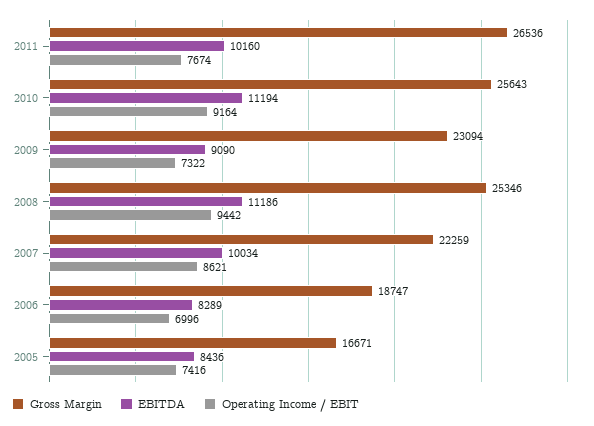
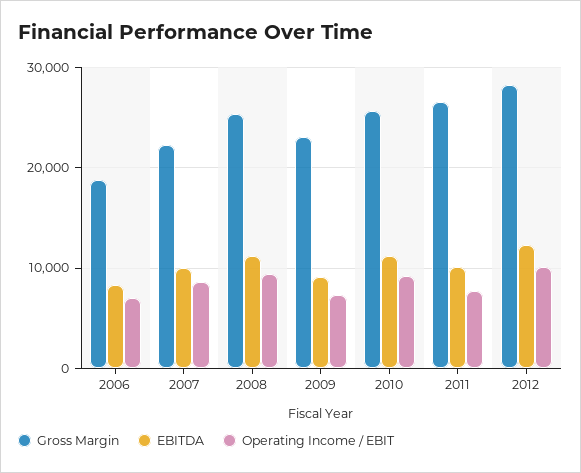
Gross Margin, 2005: 16671 -> none
EBITDA, 2005: 8436 -> none
Operating Income / EBIT, 2005: 7416 -> none
Gross Margin, 2012: none -> 28000
EBITDA, 2012: none -> 12000
Operating Income / EBIT, 2012: none -> 10000

